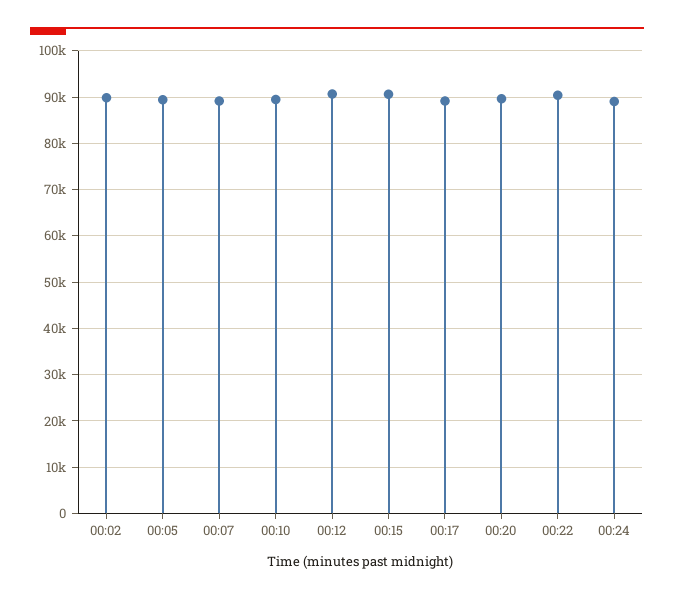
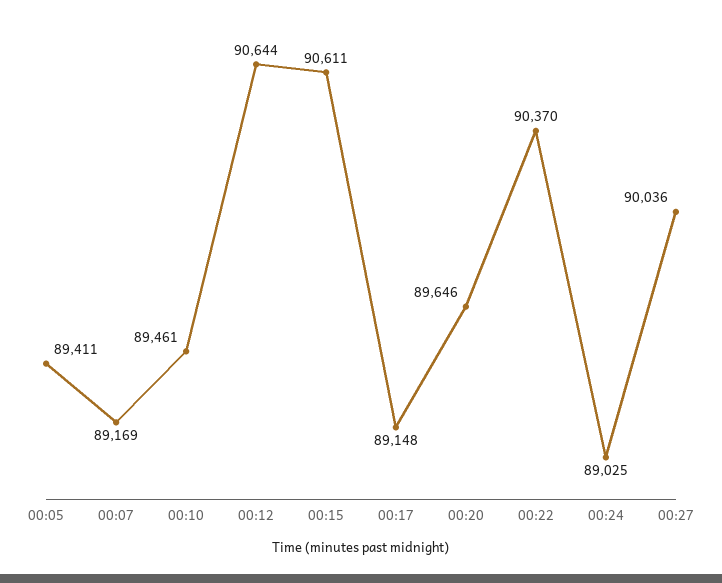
00:02: 90000 -> none
00:27: none -> 90036

